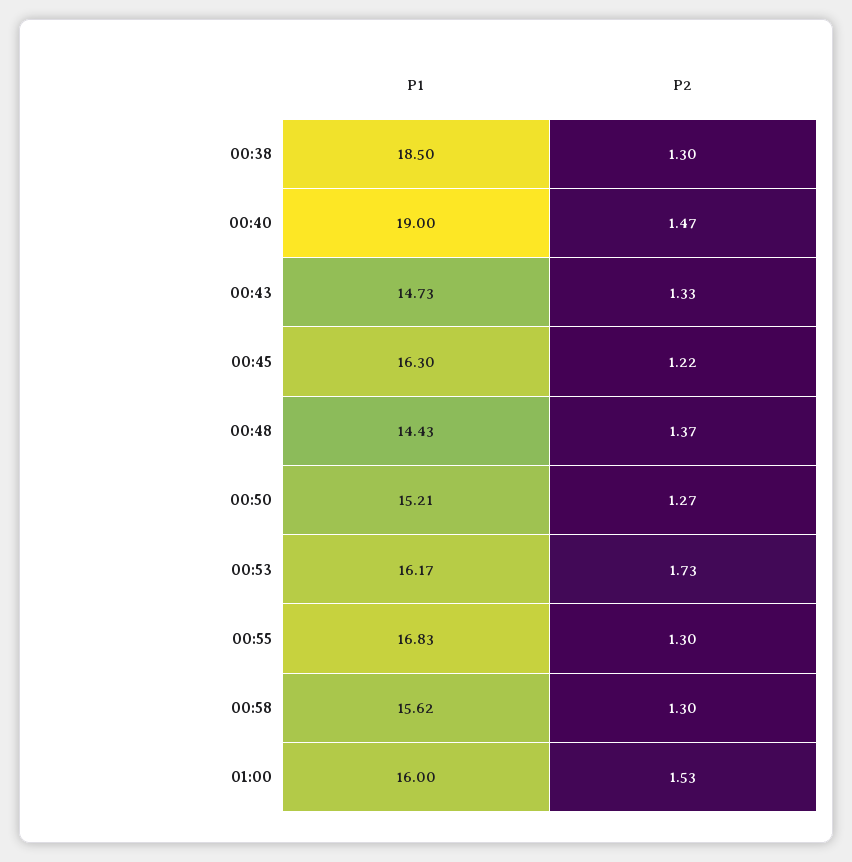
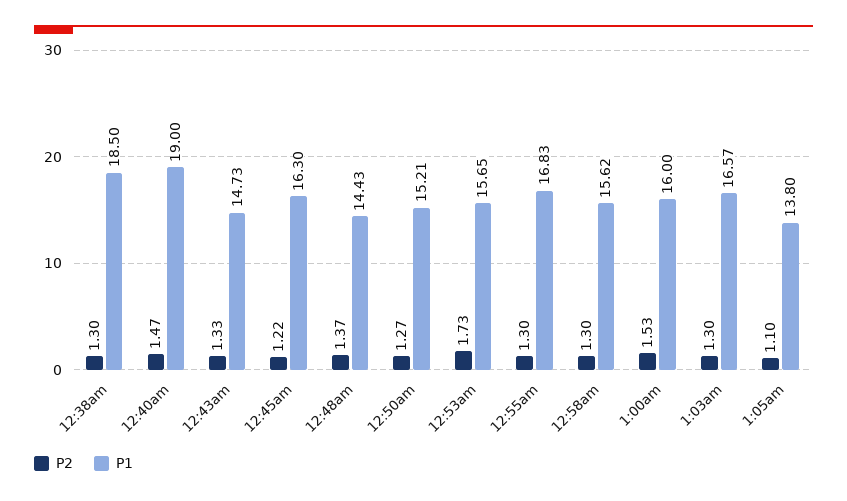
P1, 00:53: 16.17 -> 15.65
P2, 1:03am: none -> 1.3
P1, 1:03am: none -> 16.57
P2, 1:05am: none -> 1.1
P1, 1:05am: none -> 13.8

